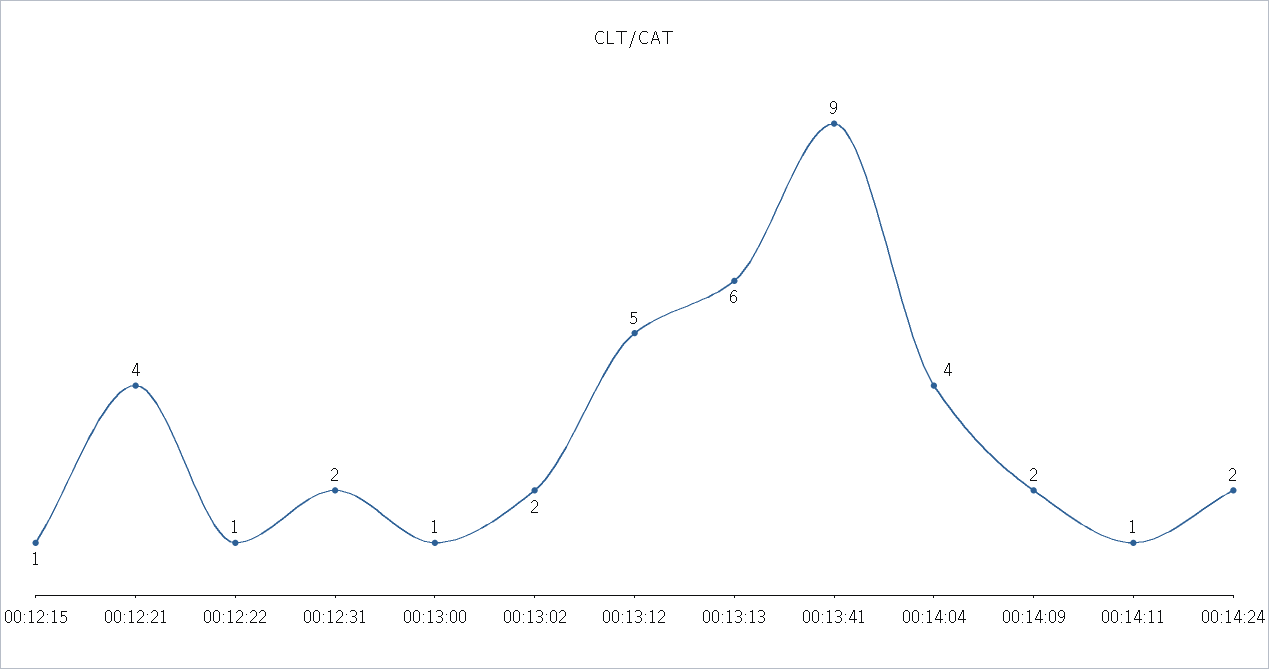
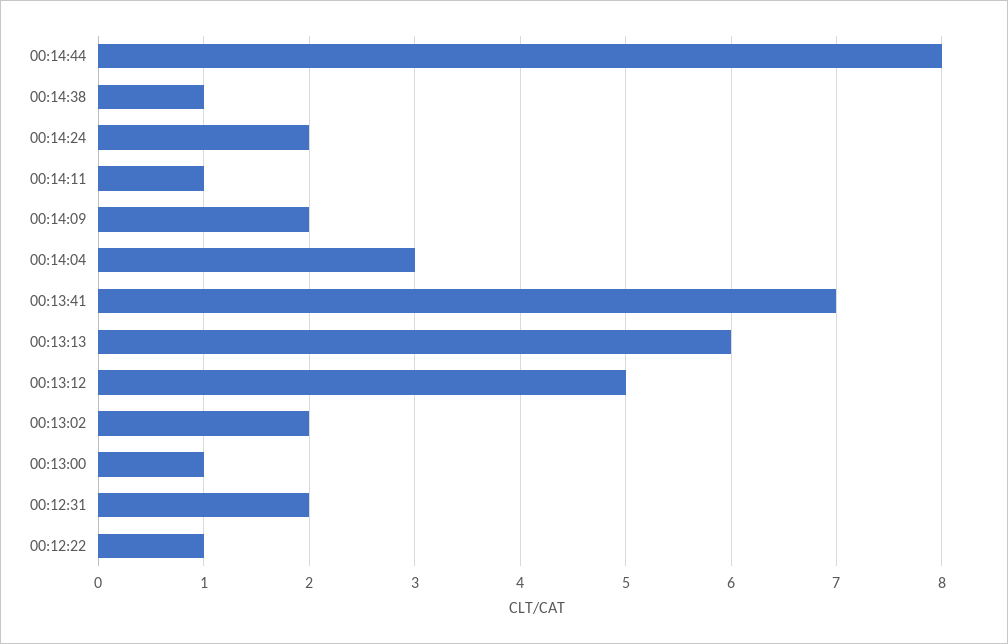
00:12:15: 1 -> none
00:12:21: 4 -> none
00:13:41: 9 -> 7
00:14:04: 4 -> 3
00:14:44: none -> 8
00:14:38: none -> 1

